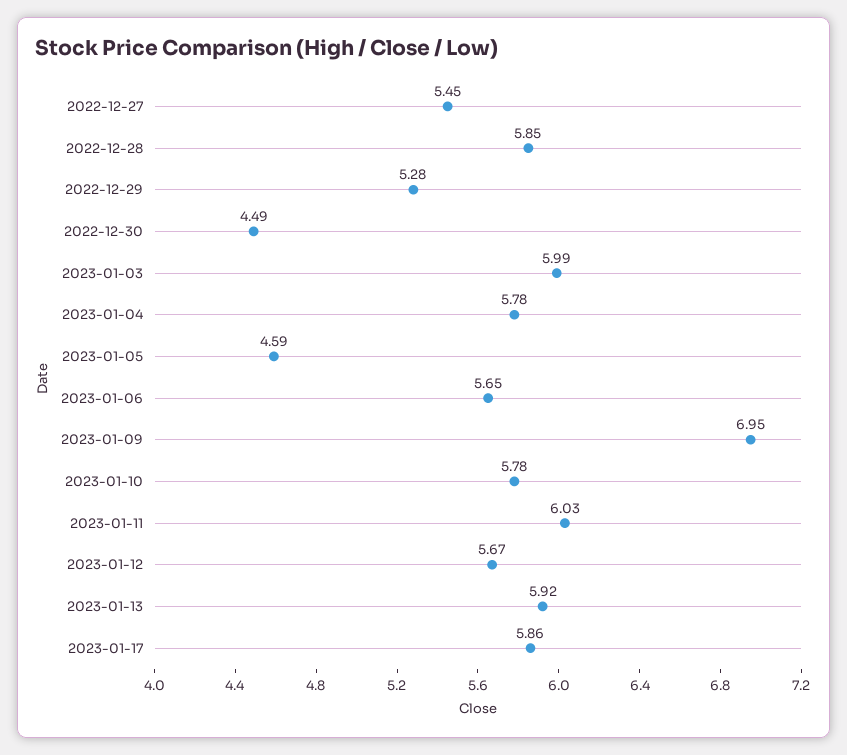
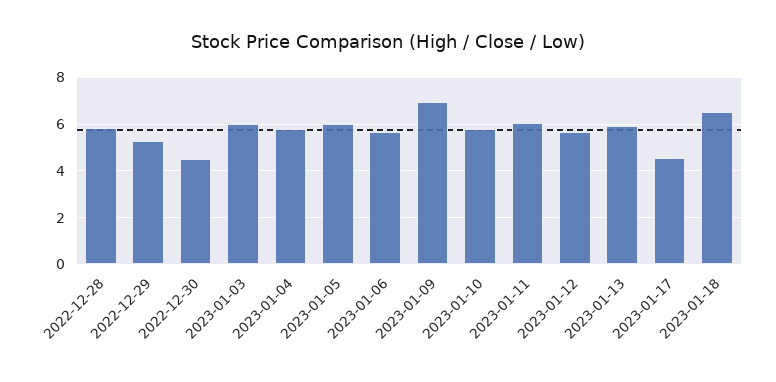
2022-12-27: 5.45 -> none
2023-01-05: 4.59 -> 6
2023-01-17: 5.86 -> 4.5
2023-01-18: none -> 6.5

